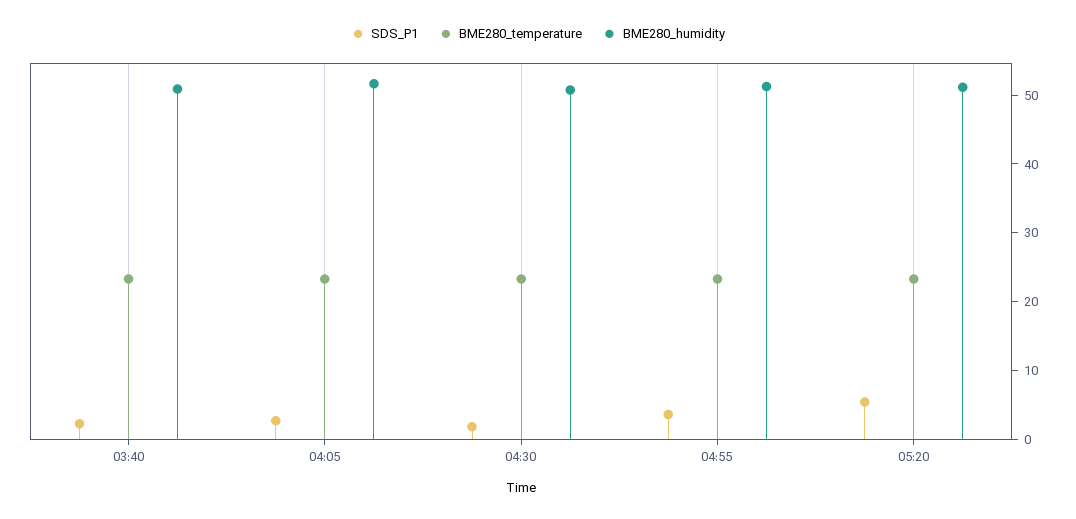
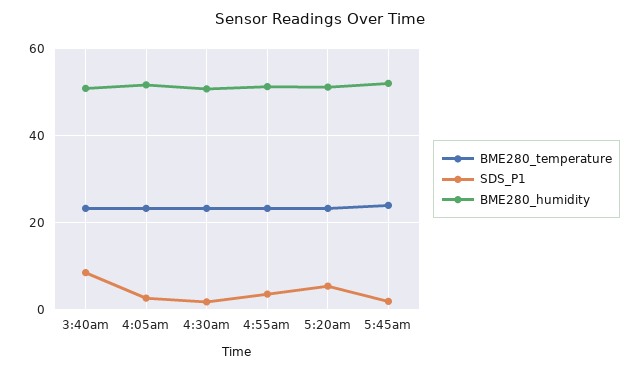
SDS_P1, 03:40: 2 -> 8
BME280_temperature, 5:45am: none -> 24
SDS_P1, 5:45am: none -> 2
BME280_humidity, 5:45am: none -> 52

